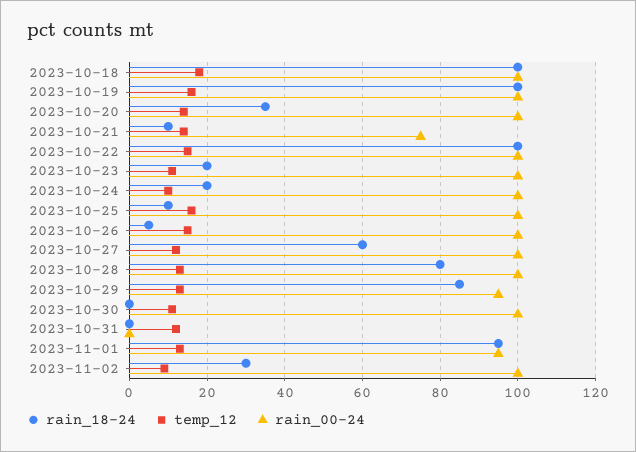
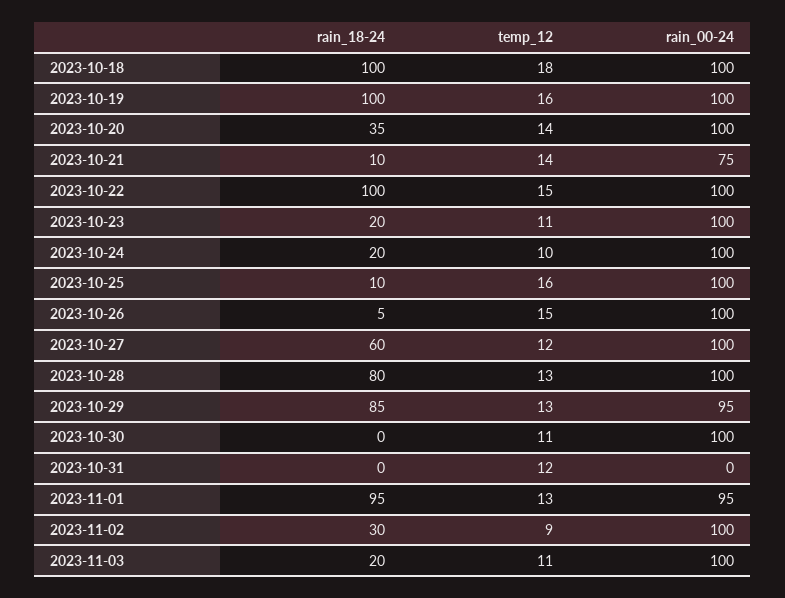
rain_18-24, 2023-11-03: none -> 20
temp_12, 2023-11-03: none -> 11
rain_00-24, 2023-11-03: none -> 100

